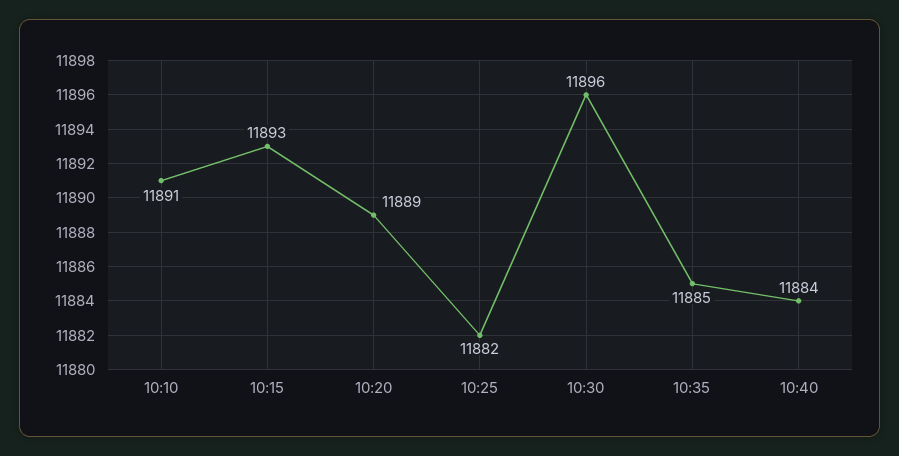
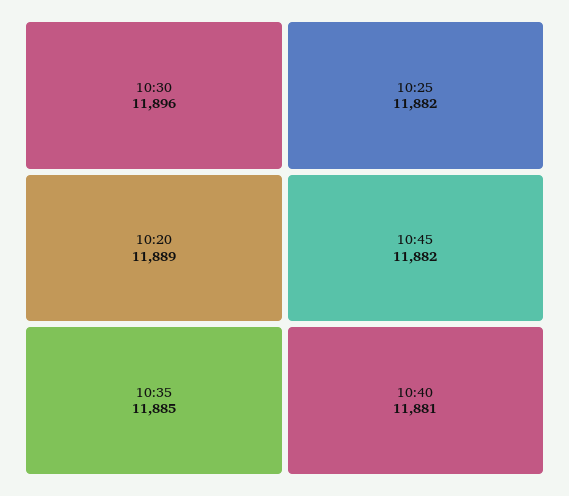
10:10: 11891 -> none
10:15: 11893 -> none
10:40: 11884 -> 11881
10:45: none -> 11882

